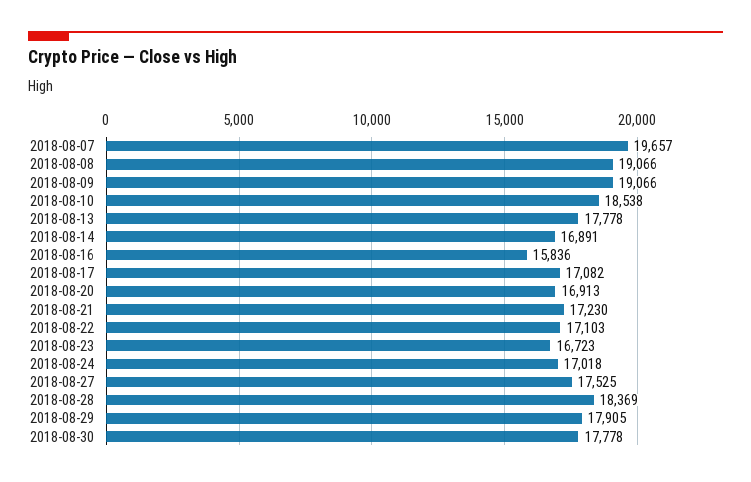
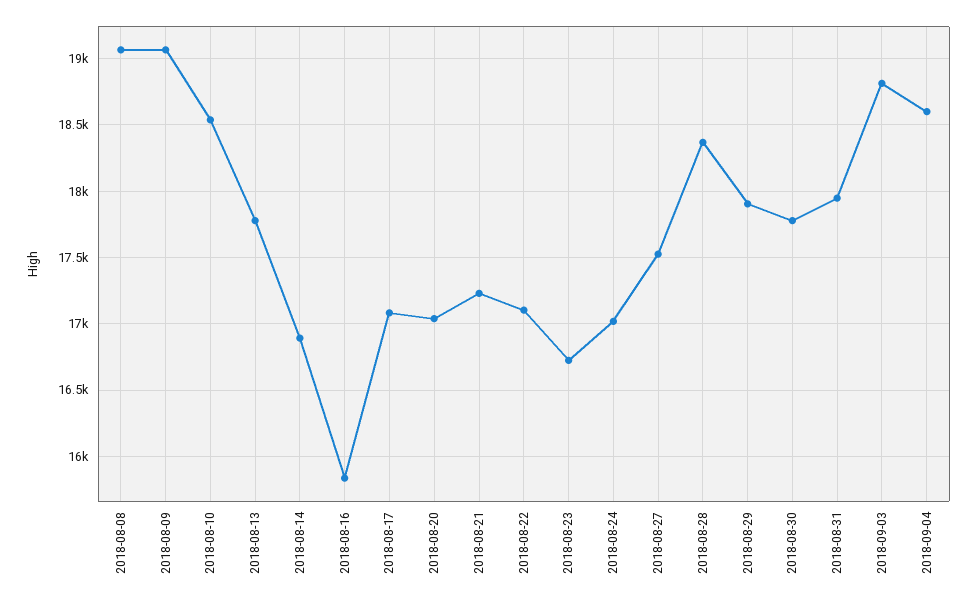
2018-08-07: 19657 -> none
2018-08-20: 16913 -> 17050
2018-08-31: none -> 17950
2018-09-03: none -> 18800
2018-09-04: none -> 18600

